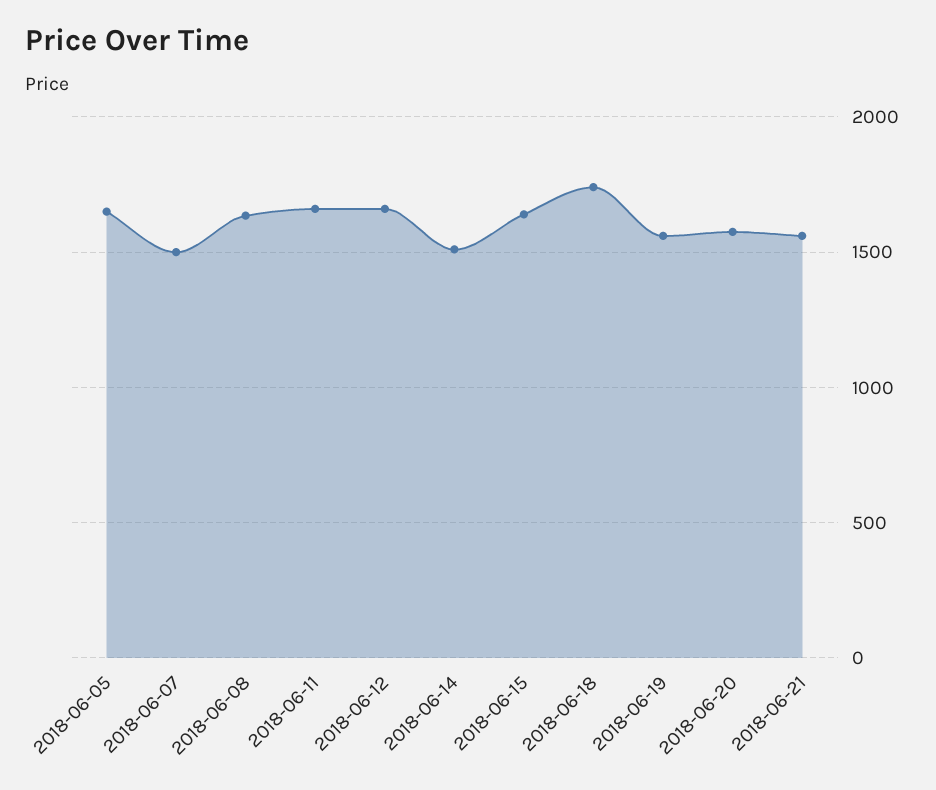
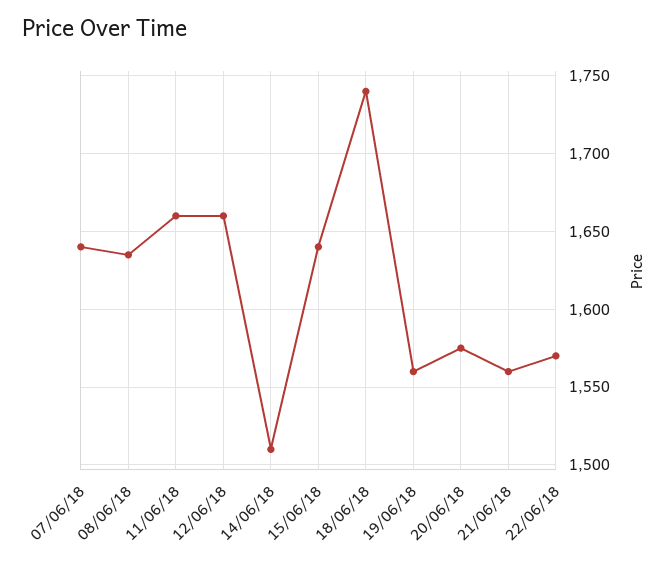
2018-06-05: 1650 -> none
2018-06-07: 1500 -> 1640
22/06/18: none -> 1570

